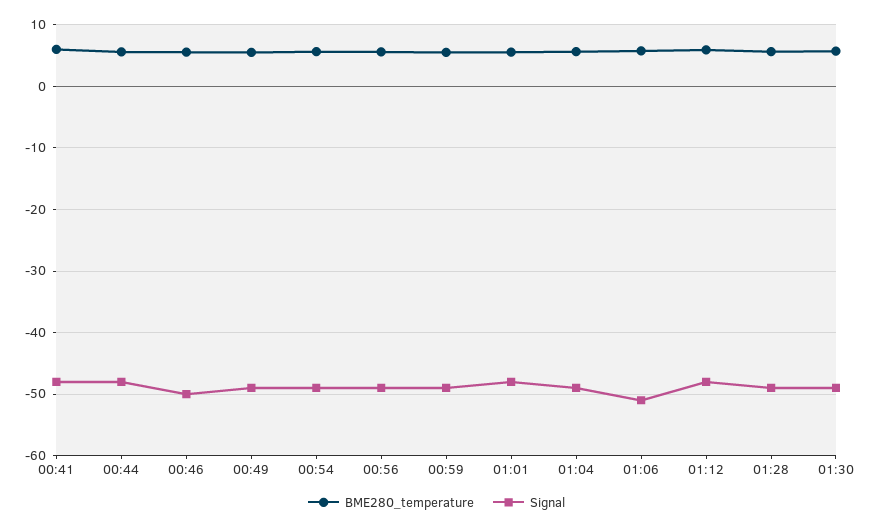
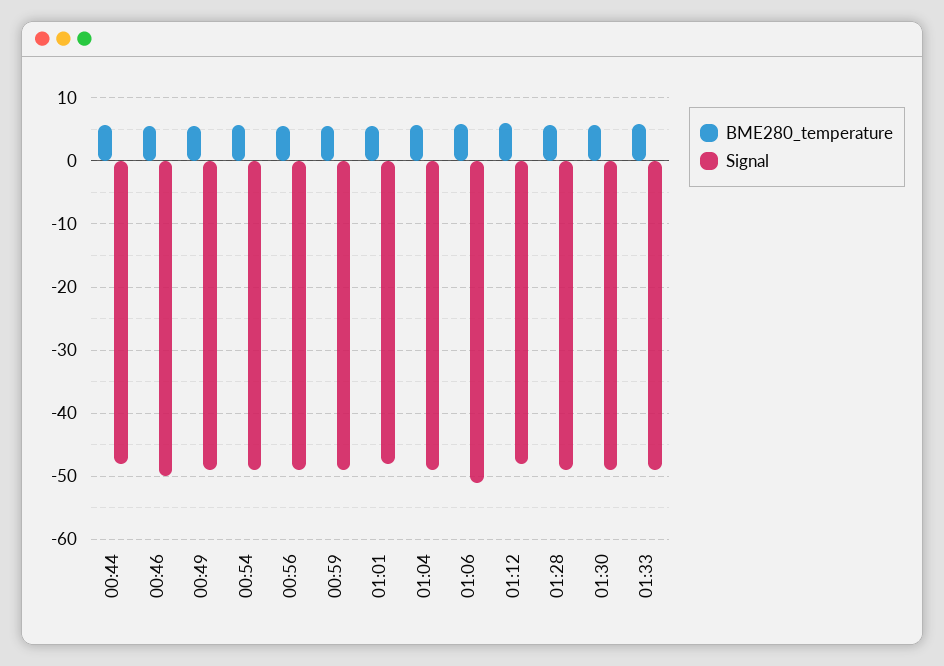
BME280_temperature, 00:41: 6 -> none
Signal, 00:41: -48 -> none
BME280_temperature, 01:33: none -> 6
Signal, 01:33: none -> -49

